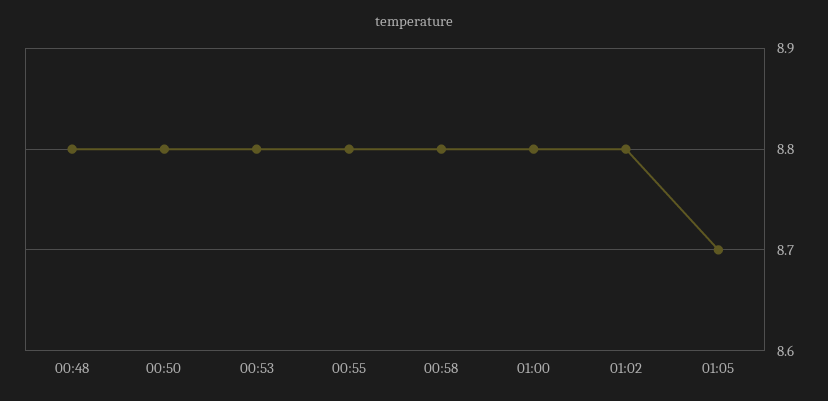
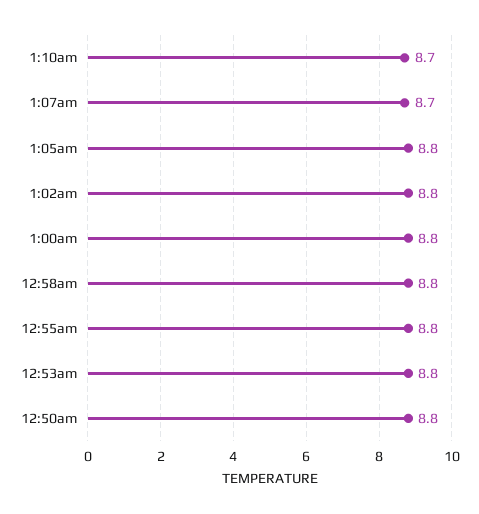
00:48: 8.8 -> none
01:05: 8.7 -> 8.8
1:10am: none -> 8.7
1:07am: none -> 8.7

